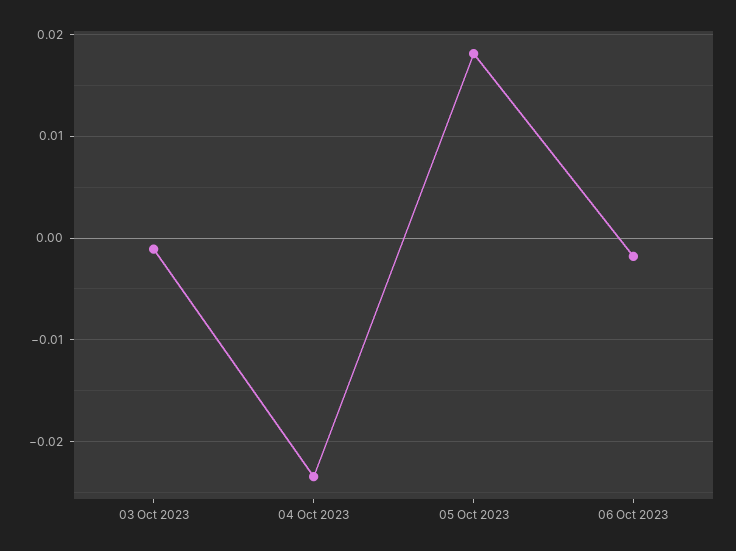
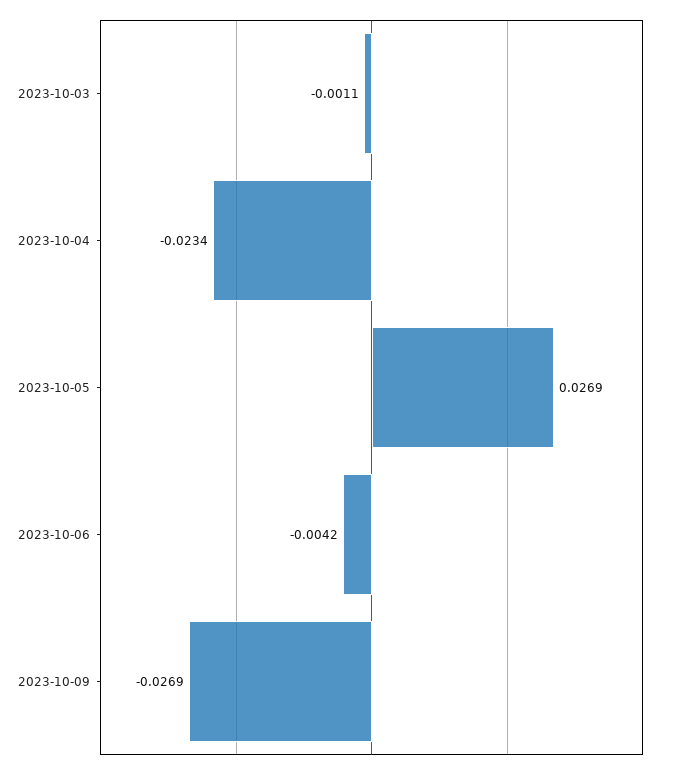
05 Oct 2023: 0.018 -> 0.0269
06 Oct 2023: -0.002 -> -0.0042
2023-10-09: none -> -0.0269

